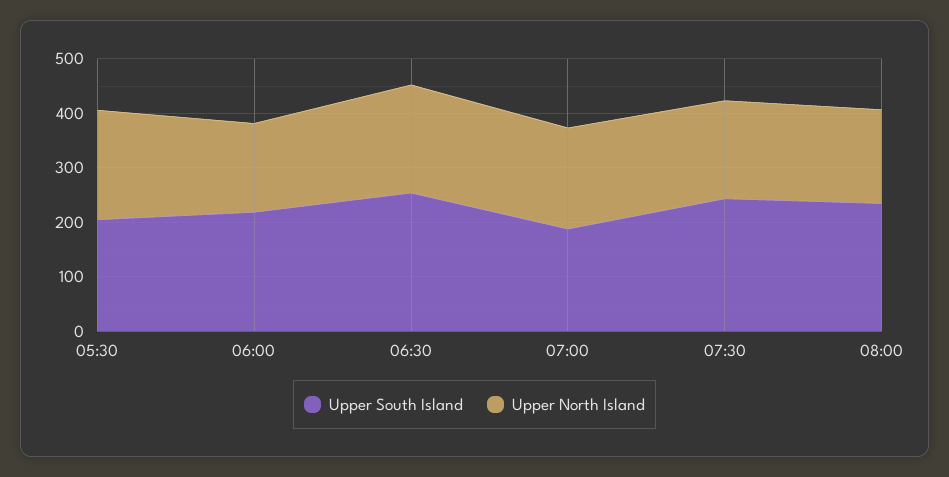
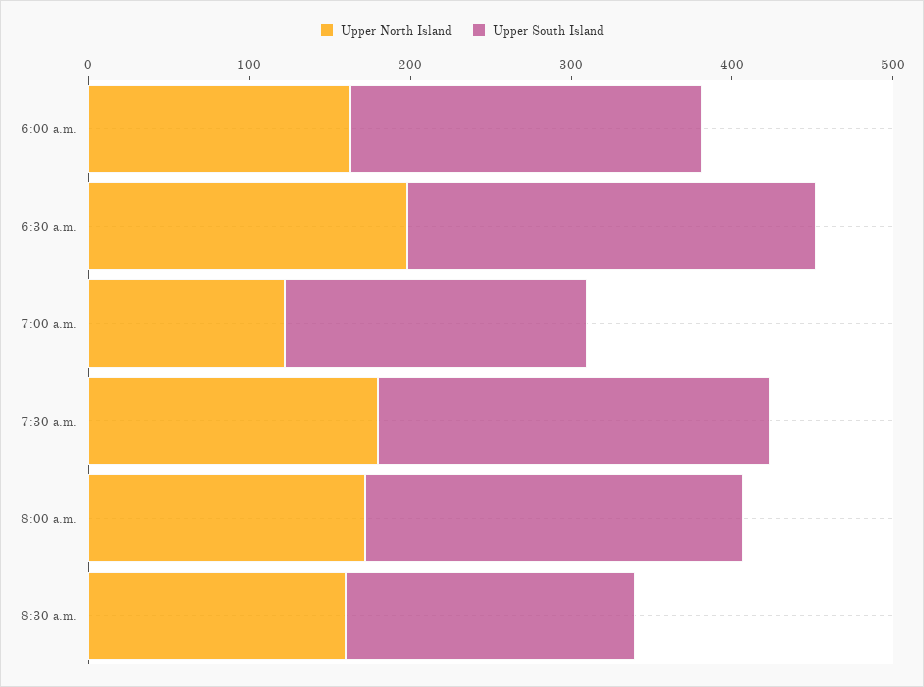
Upper South Island, 05:30: 200 -> none
Upper North Island, 05:30: 200 -> none
Upper North Island, 07:00: 180 -> 120
Upper North Island, 8:30 a.m.: none -> 160
Upper South Island, 8:30 a.m.: none -> 180

